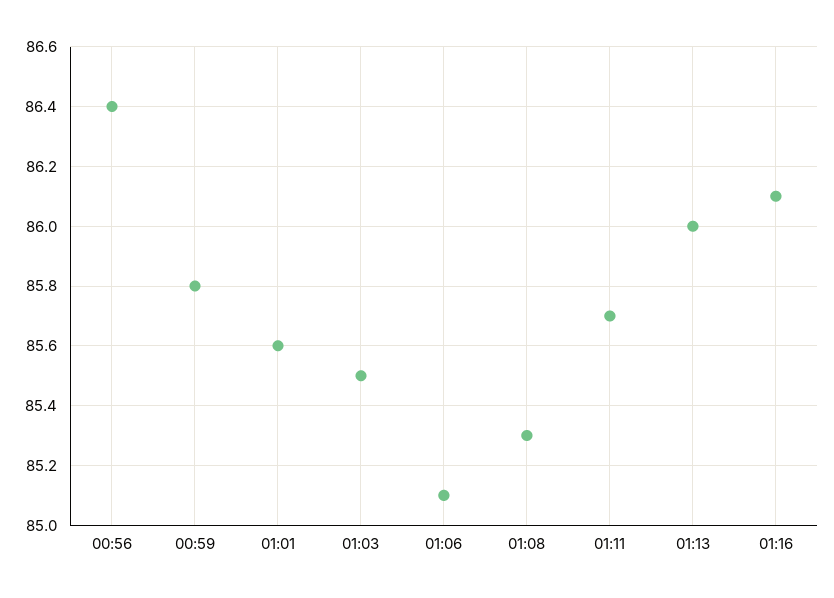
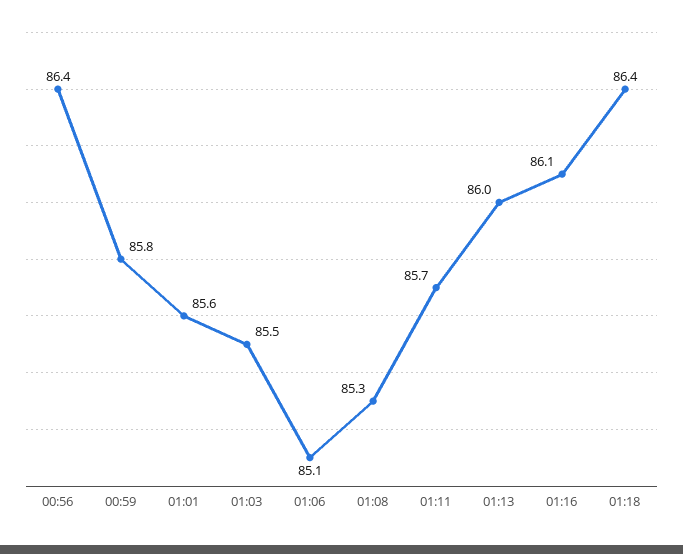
01:18: none -> 86.4

